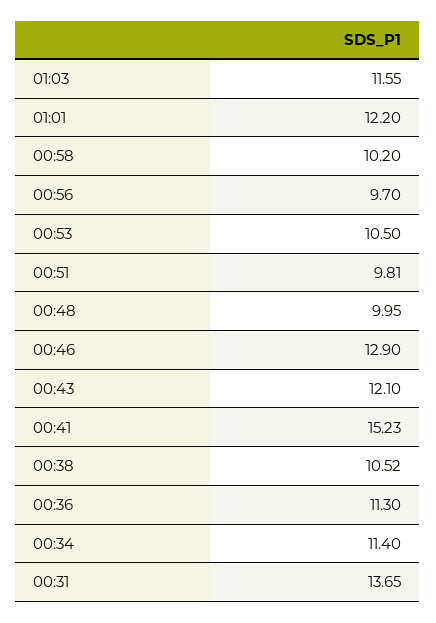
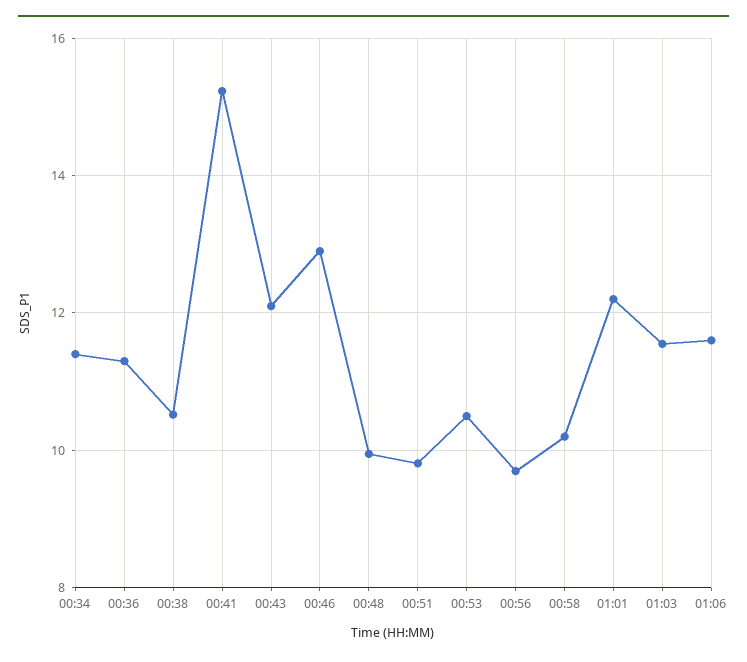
00:31: 13.65 -> none
01:06: none -> 11.6

